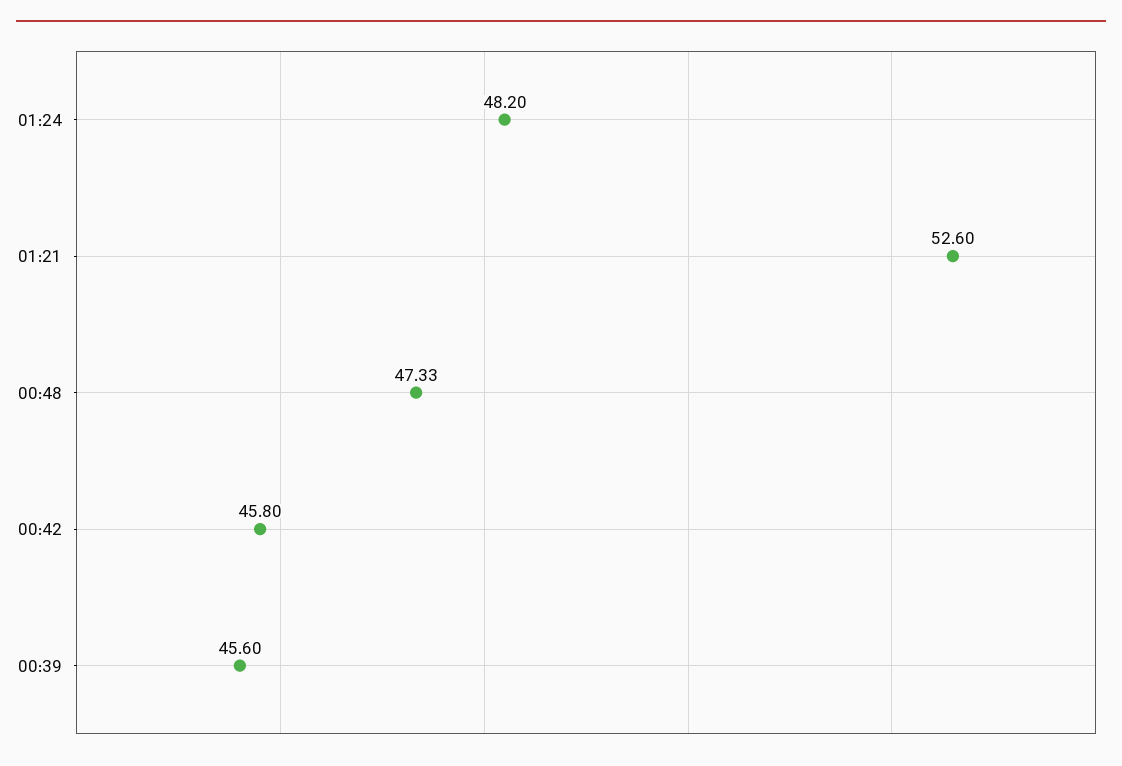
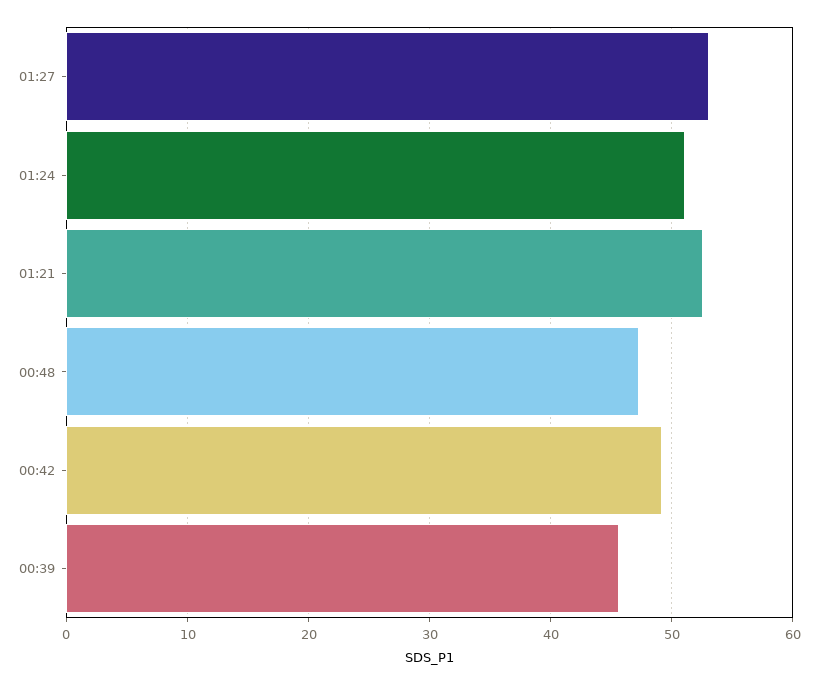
01:24: 48.2 -> 51
00:42: 45.8 -> 49
01:27: none -> 53

